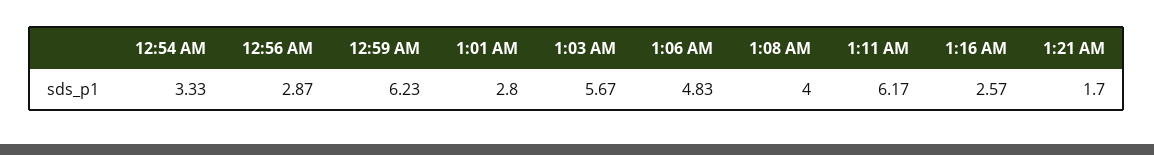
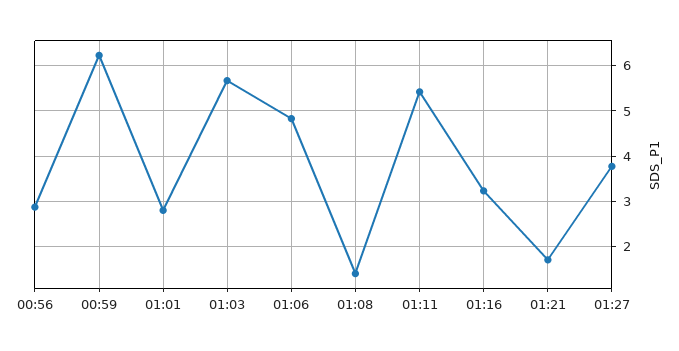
12:54 AM: 3.33 -> none
1:08 AM: 4 -> 1.4
1:11 AM: 6.17 -> 5.4
1:16 AM: 2.57 -> 3.2
01:27: none -> 3.8

